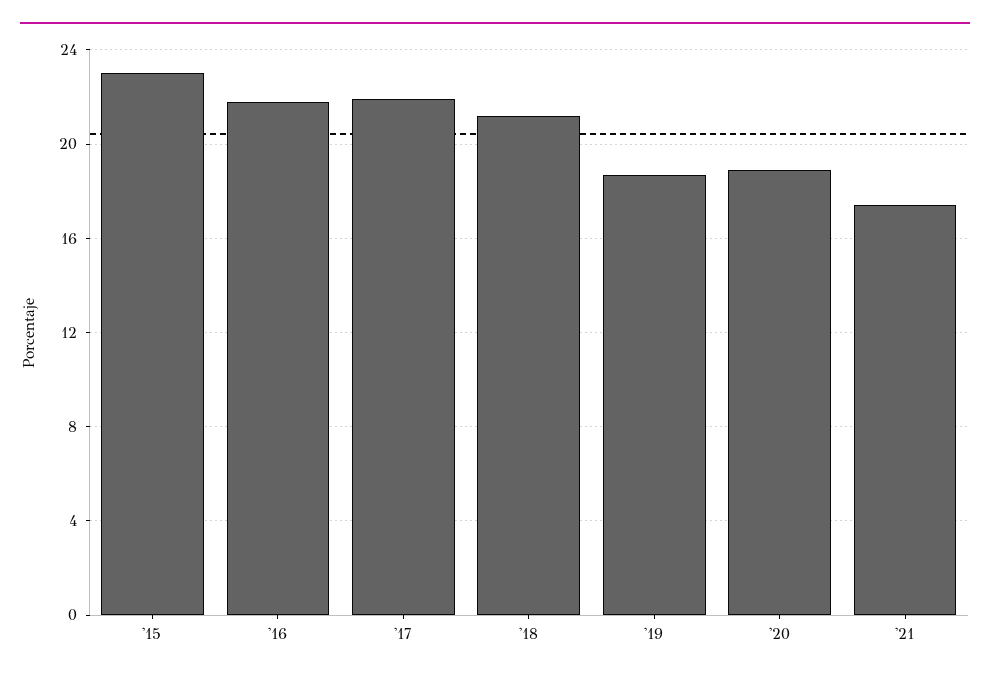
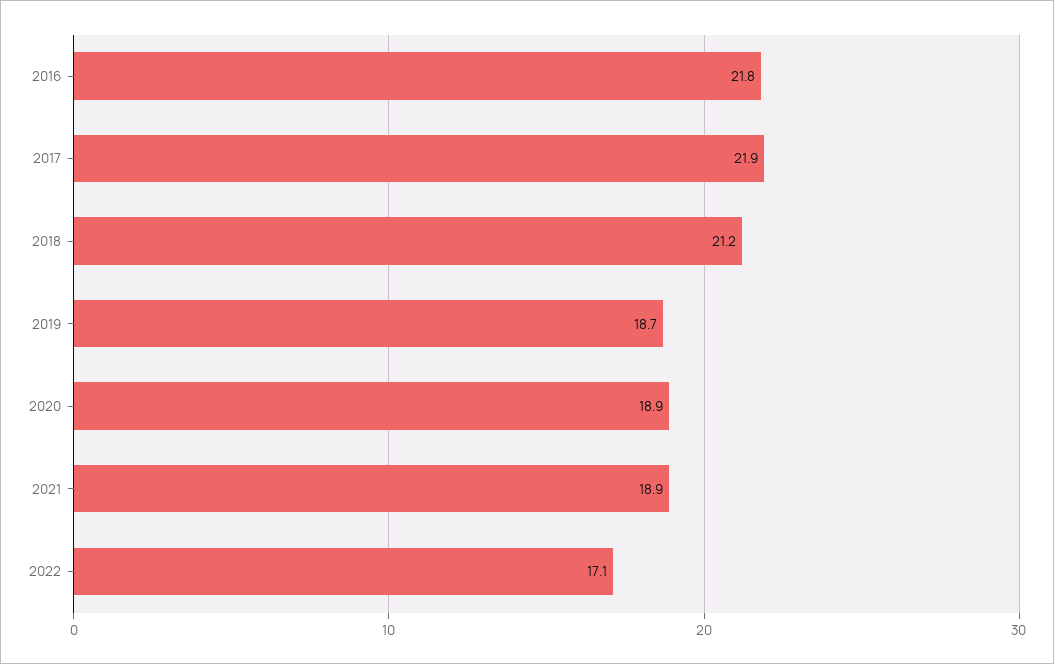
'15: 23 -> none
'21: 17.5 -> 18.9
2022: none -> 17.1

